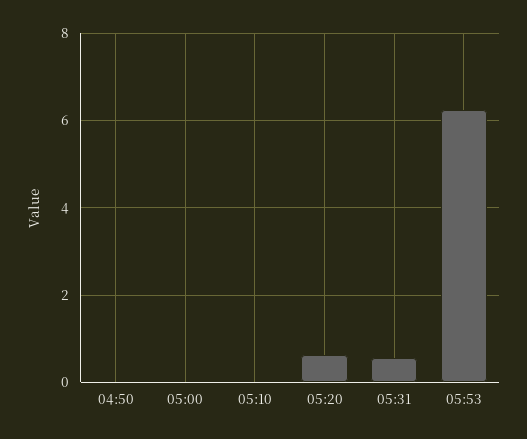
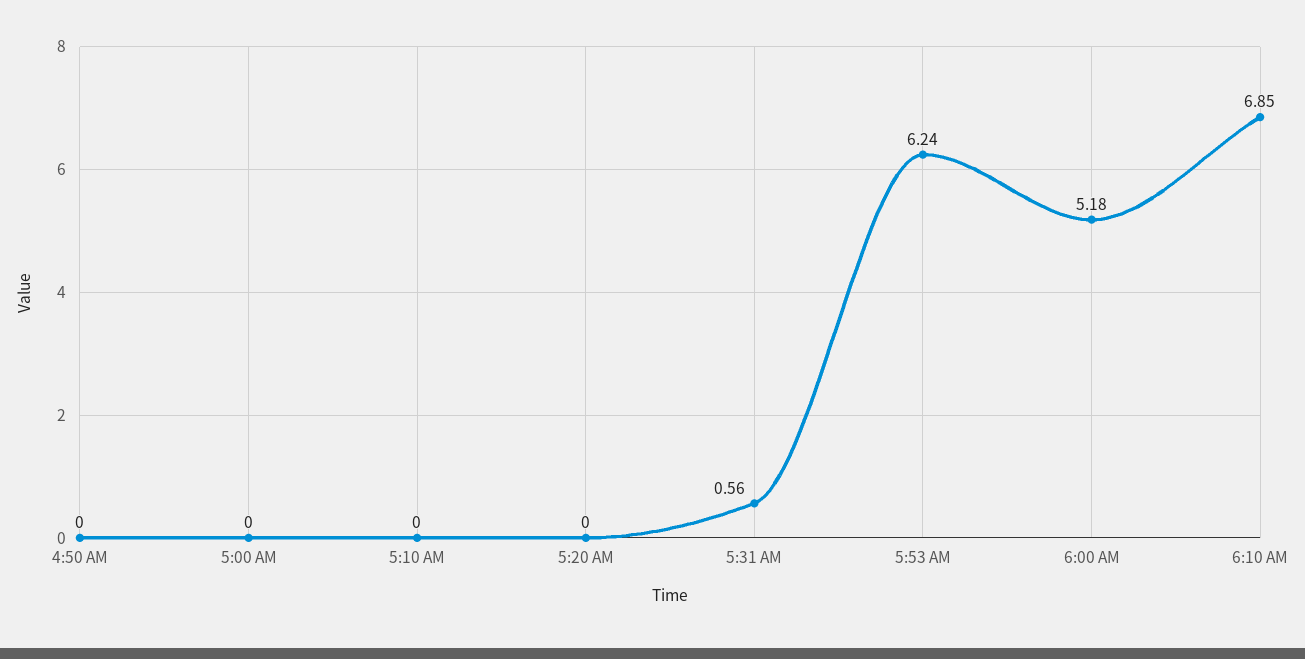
05:20: 0.6 -> 0
6:00 AM: none -> 5.18
6:10 AM: none -> 6.85

